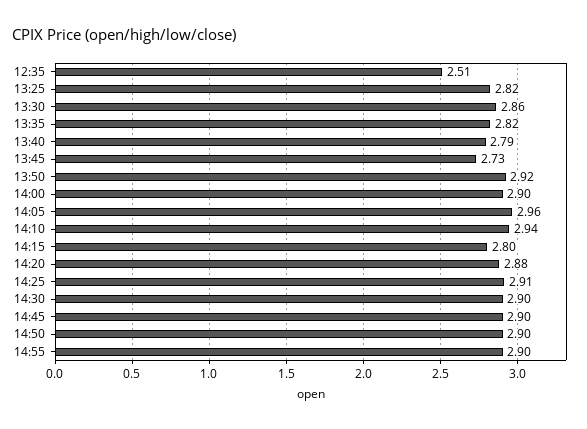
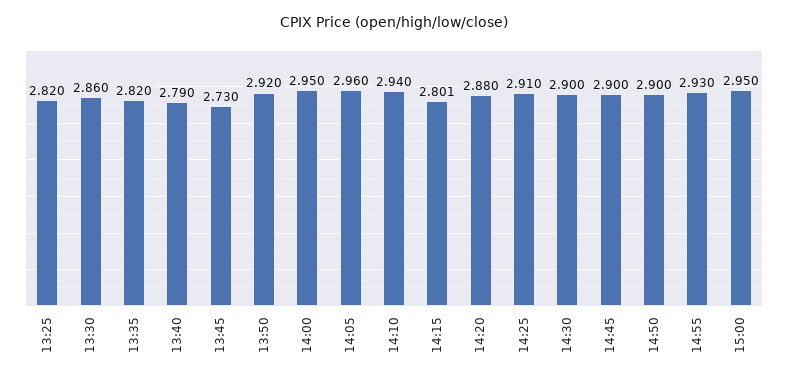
12:35: 2.51 -> none
14:00: 2.9 -> 2.95
14:55: 2.9 -> 2.93
15:00: none -> 2.95

